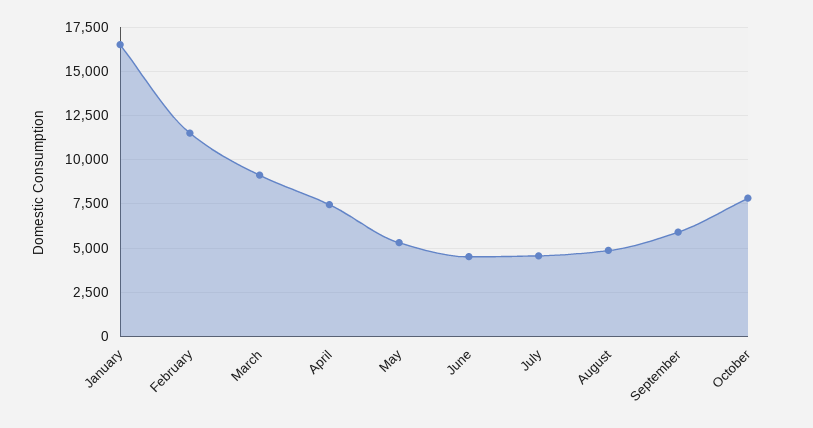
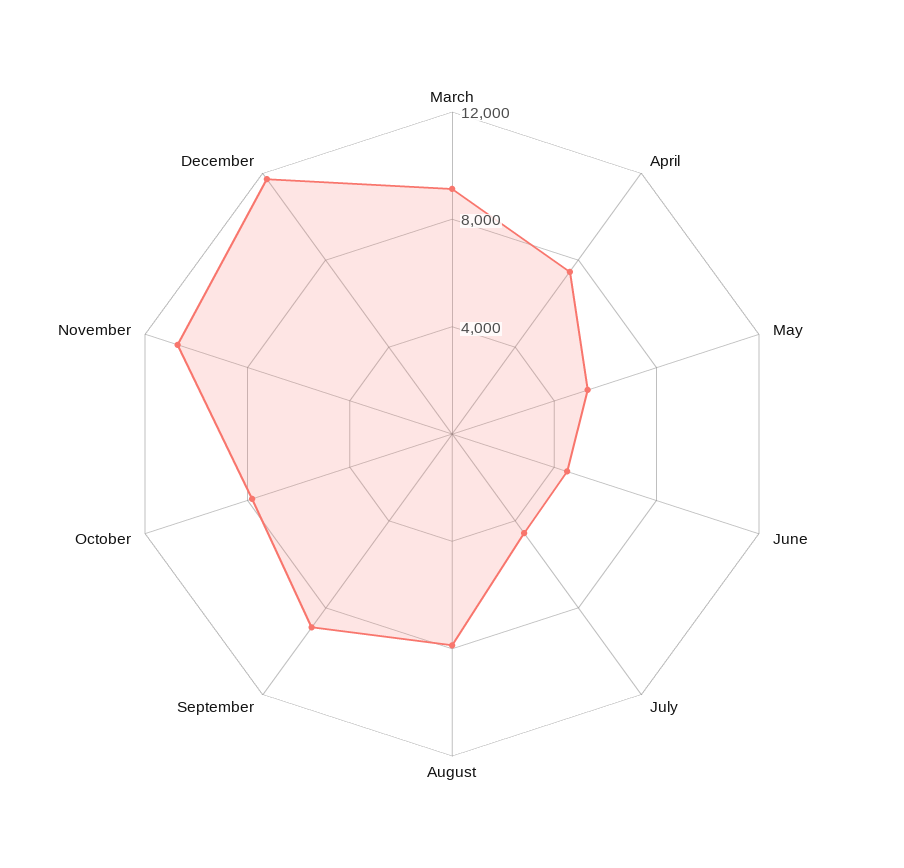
January: 16500 -> none
February: 11500 -> none
August: 5000 -> 8000
September: 6000 -> 9000
November: none -> 11000
December: none -> 12000

